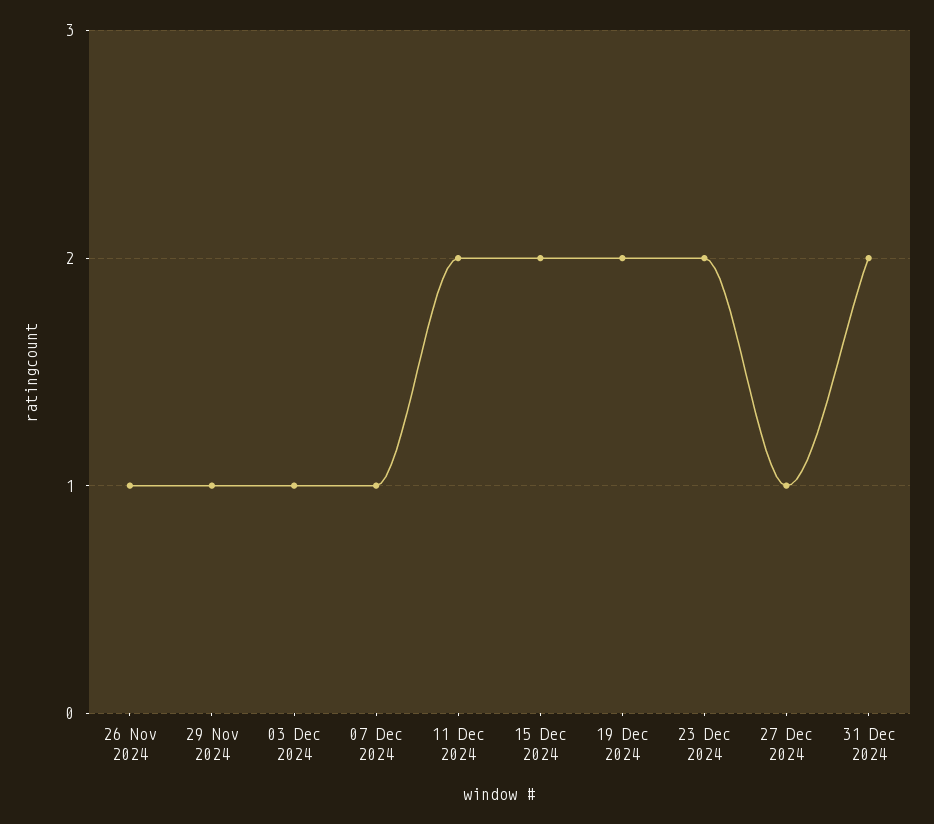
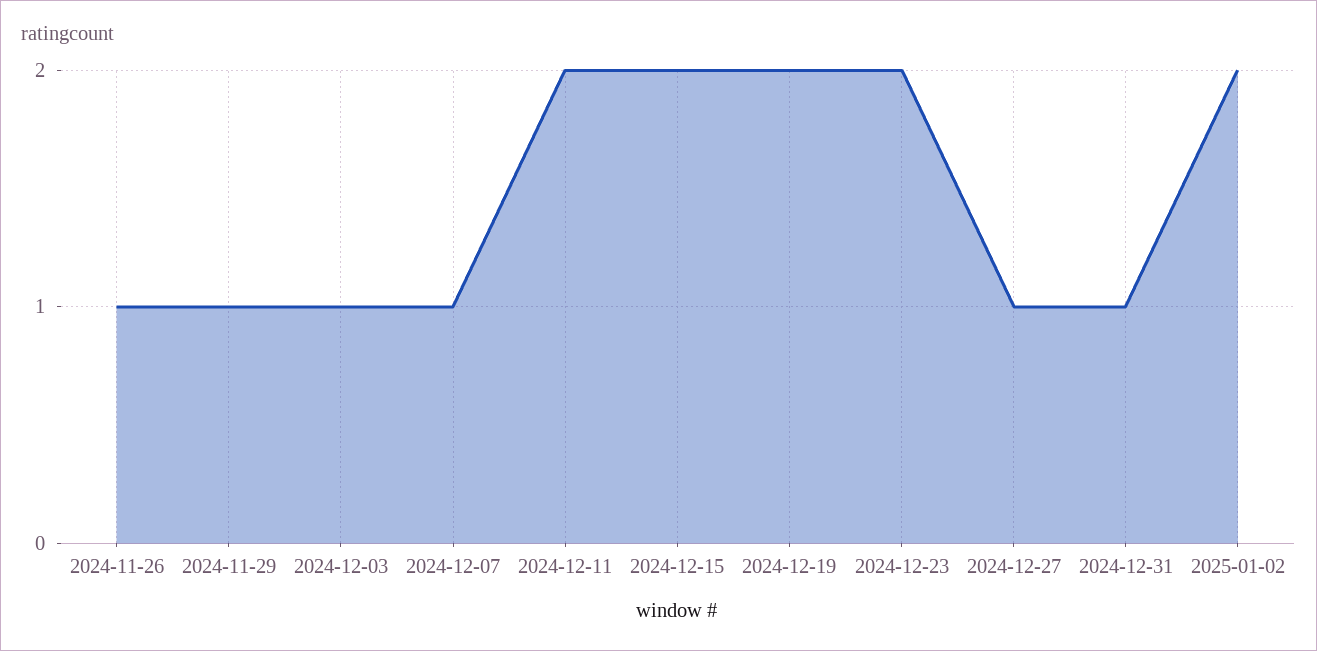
31 Dec 2024: 2 -> 1
2025-01-02: none -> 2

